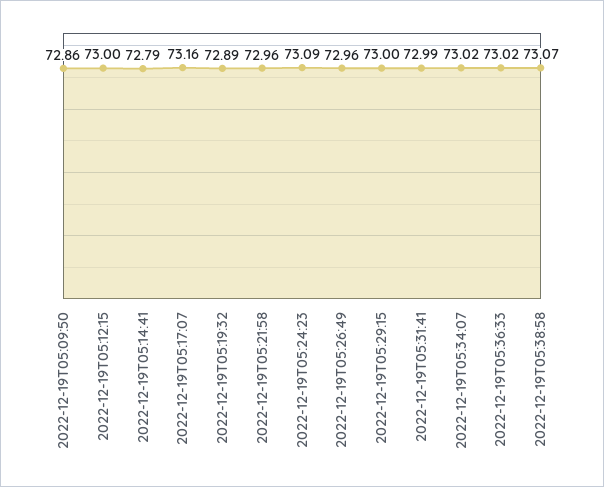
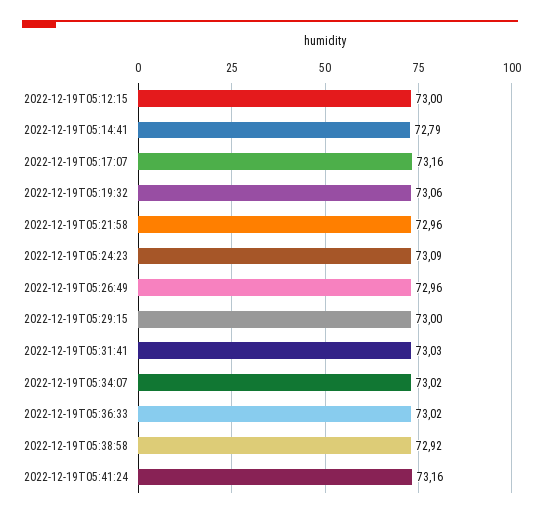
2022-12-19T05:09:50: 72.86 -> none
2022-12-19T05:19:32: 72.89 -> 73.06
2022-12-19T05:31:41: 72.99 -> 73.03
2022-12-19T05:38:58: 73.07 -> 72.92
2022-12-19T05:41:24: none -> 73.16

